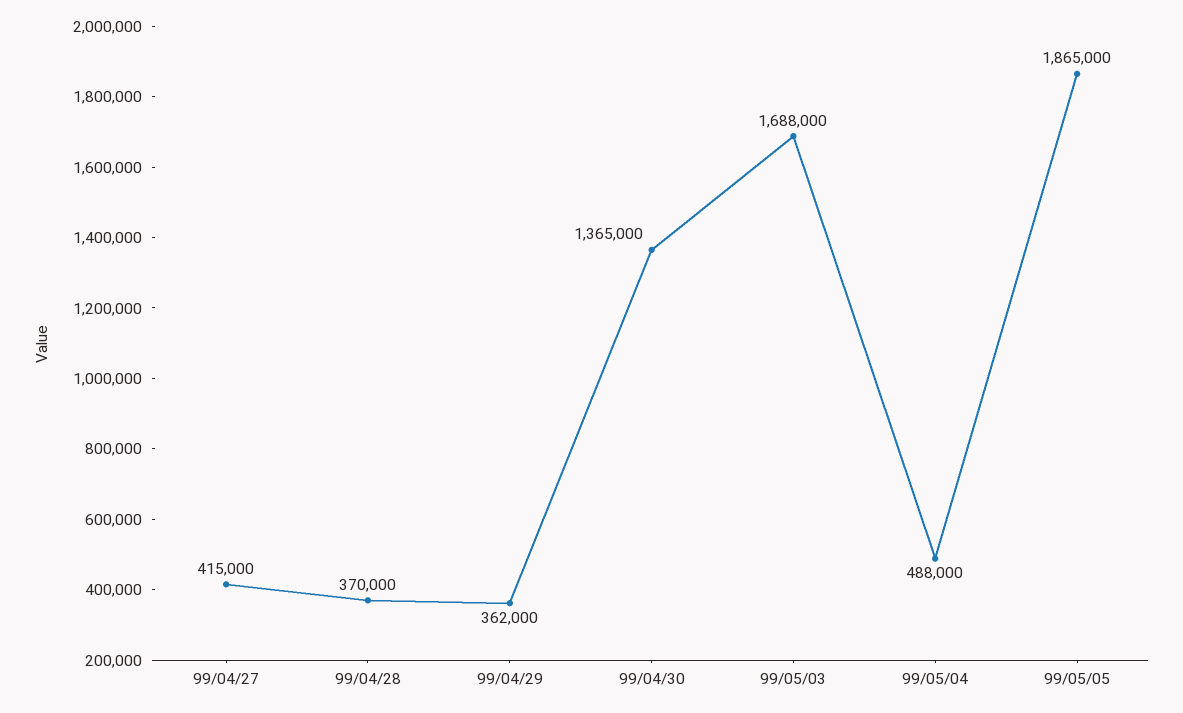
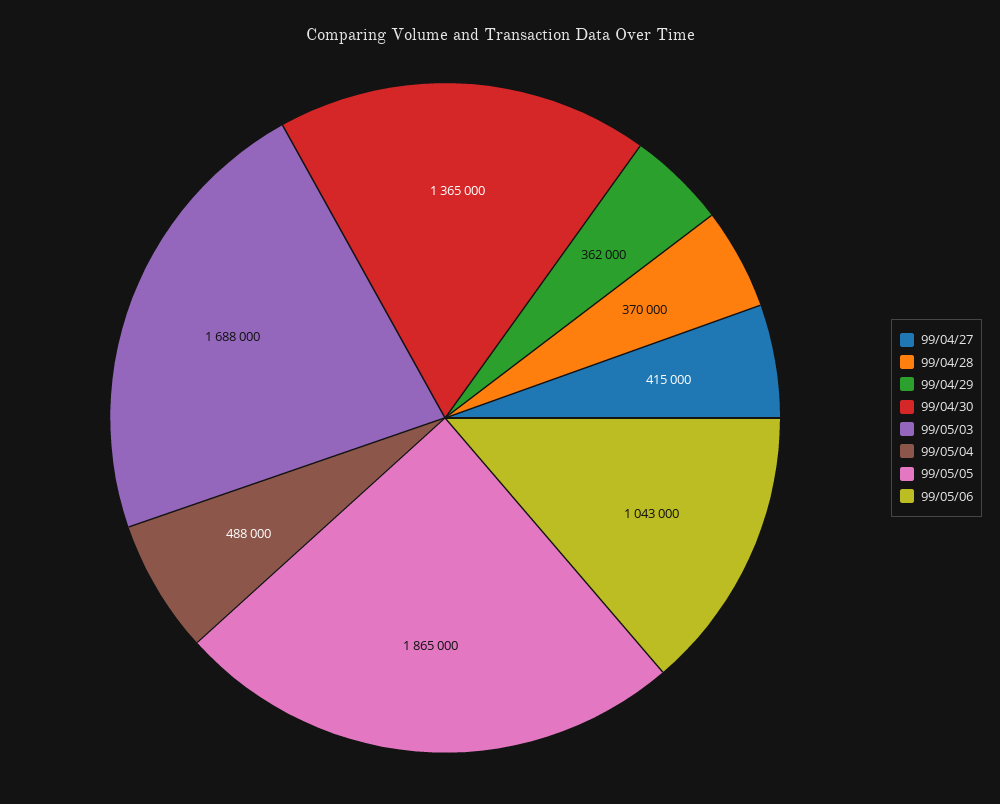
99/05/06: none -> 1043000

